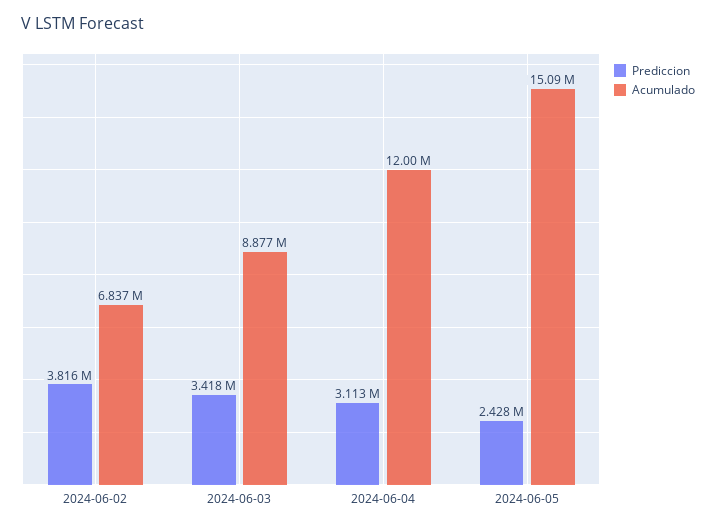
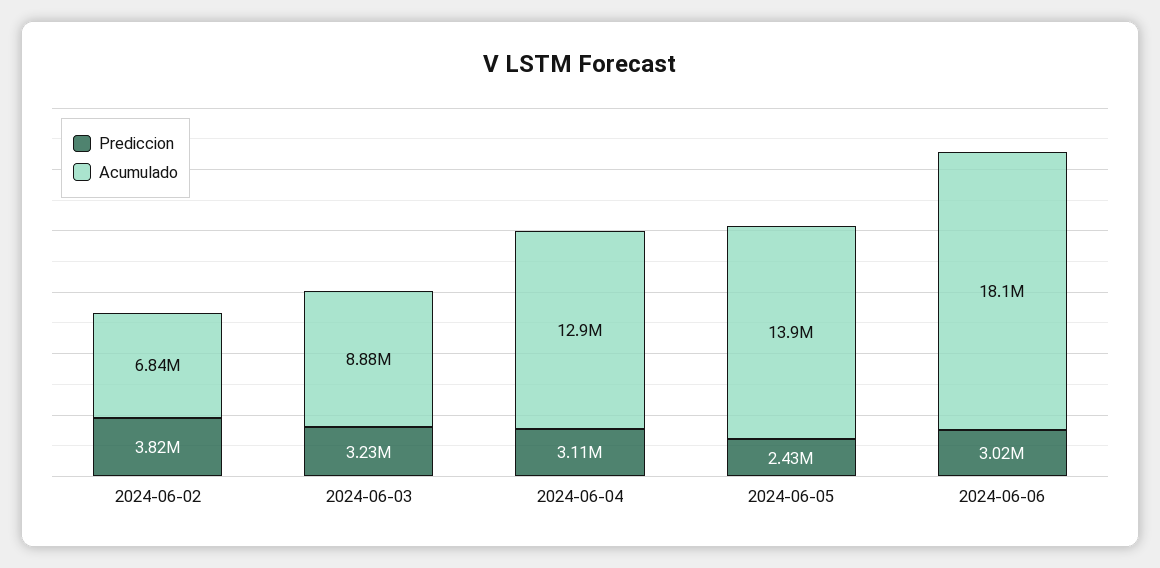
Prediccion, 2024-06-03: 3418000 -> 3230000
Acumulado, 2024-06-04: 12000000 -> 12900000
Acumulado, 2024-06-05: 15090000 -> 13900000
Prediccion, 2024-06-06: none -> 3020000
Acumulado, 2024-06-06: none -> 18100000

